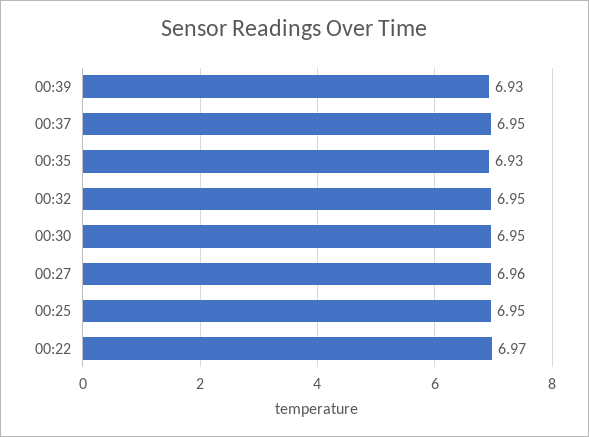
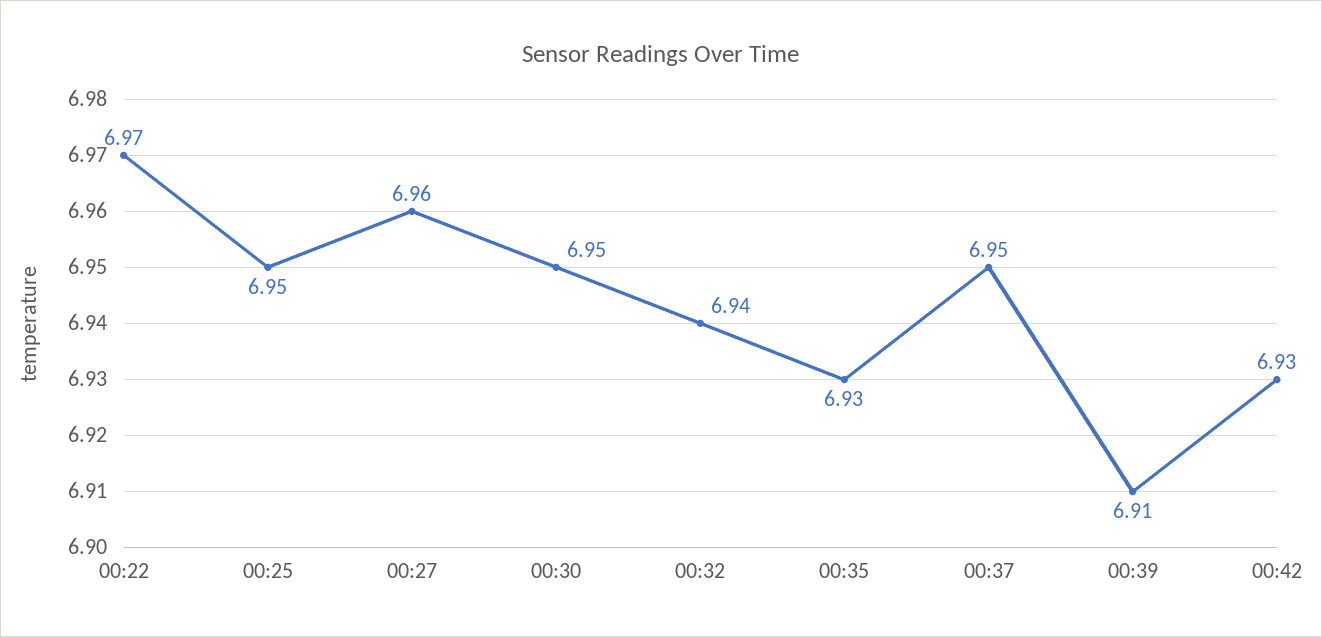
00:39: 6.93 -> 6.91
00:32: 6.95 -> 6.94
00:42: none -> 6.93

